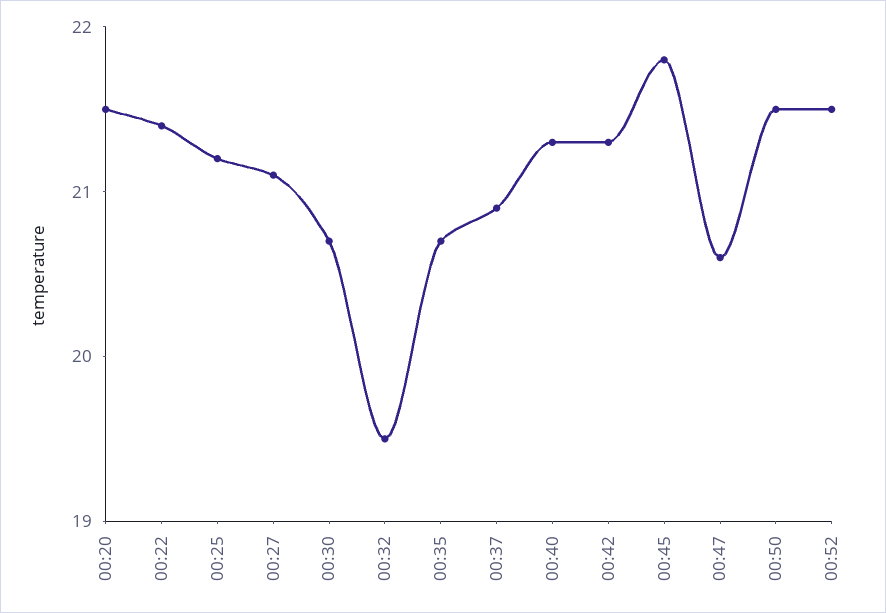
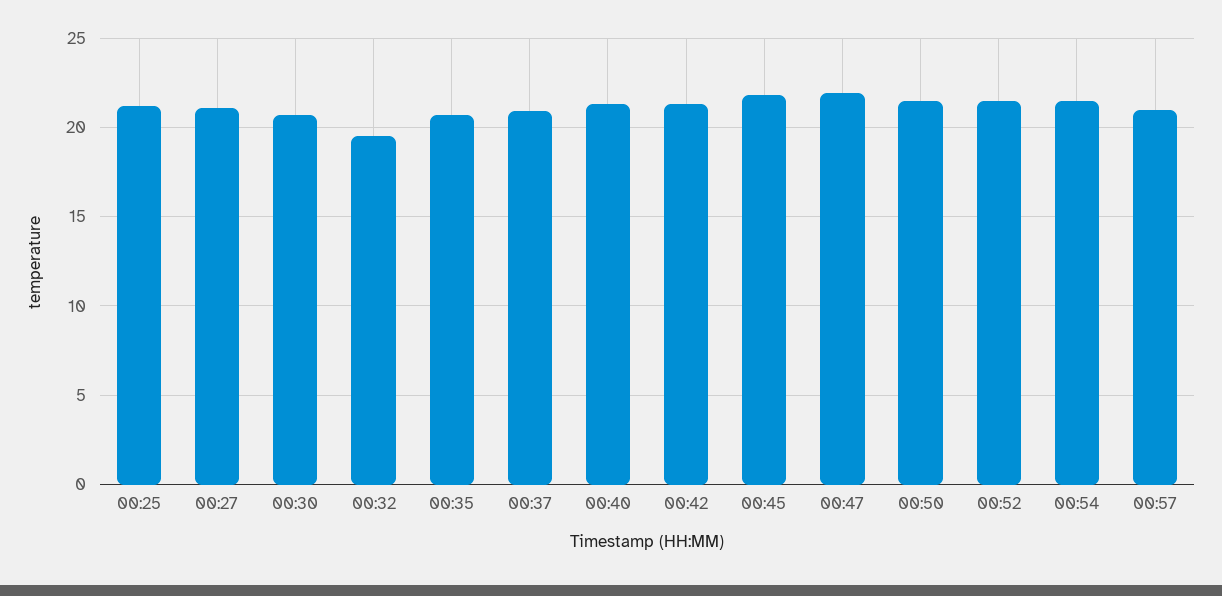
00:20: 21.5 -> none
00:22: 21.4 -> none
00:47: 20.6 -> 22
00:54: none -> 21.5
00:57: none -> 21

